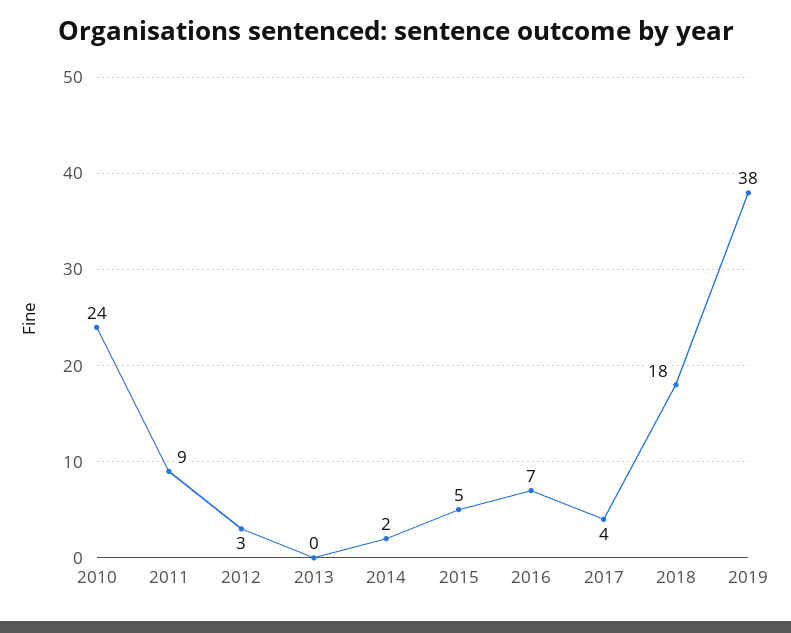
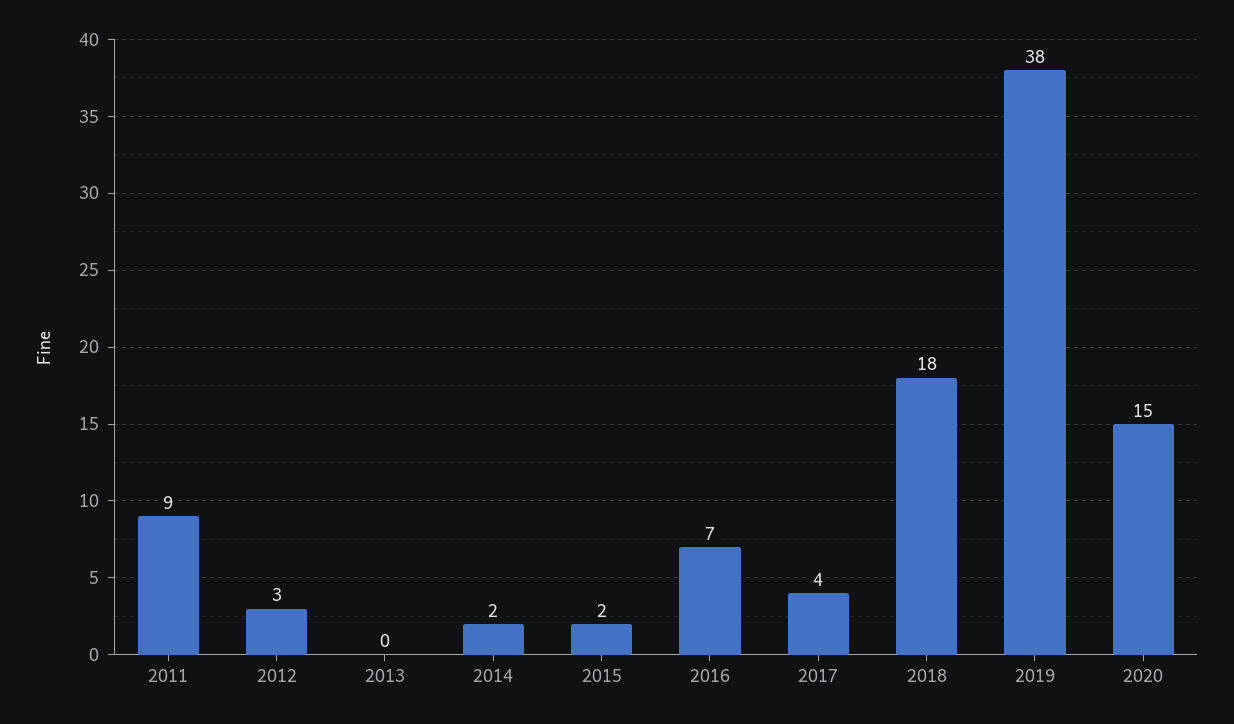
2010: 24 -> none
2015: 5 -> 2
2020: none -> 15

